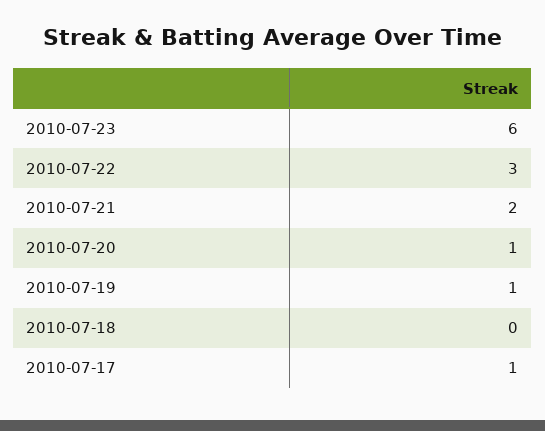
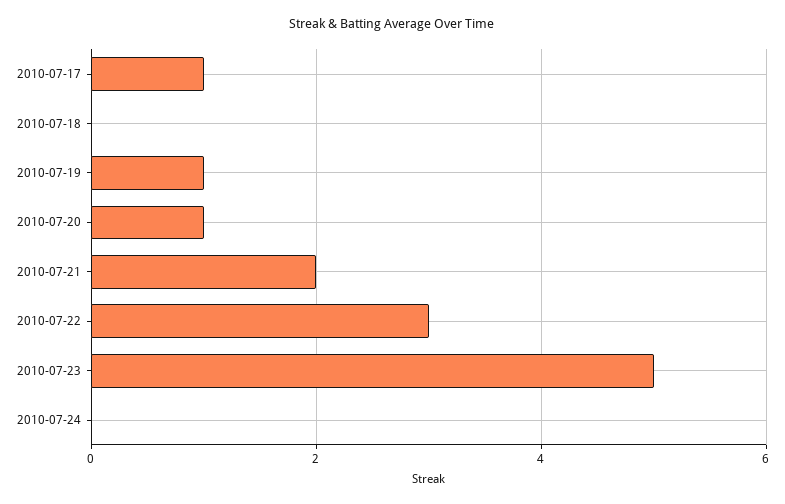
2010-07-23: 6 -> 5
2010-07-24: none -> 0

